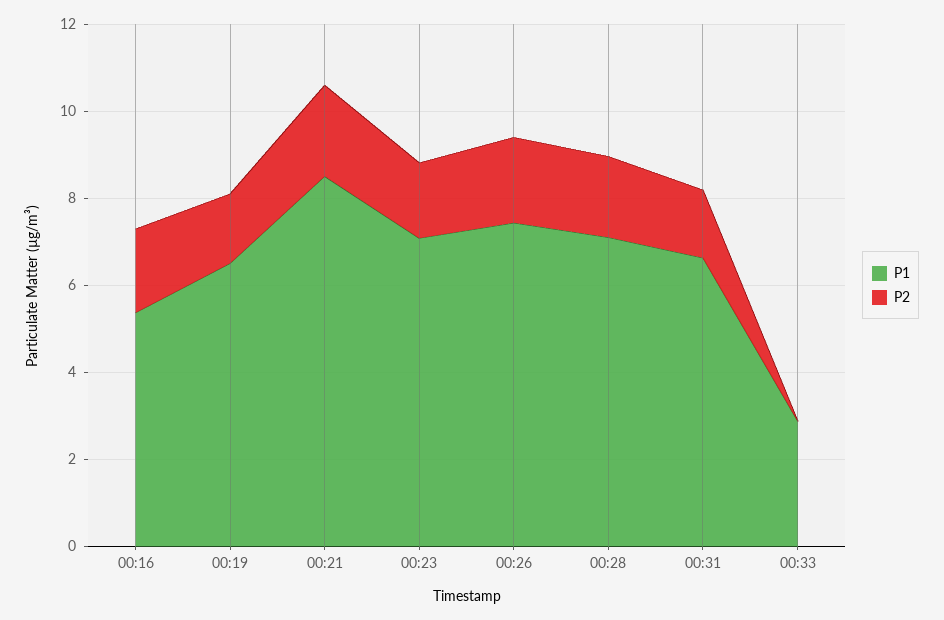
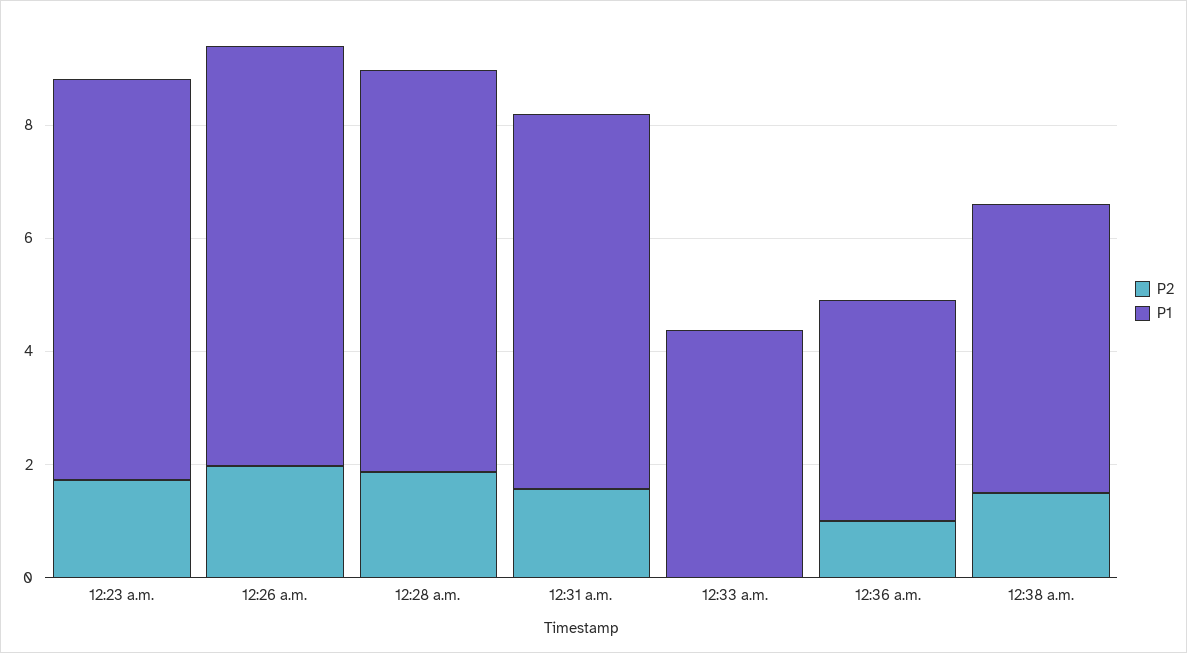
P1, 00:16: 5.5 -> none
P2, 00:16: 2 -> none
P1, 00:19: 6.5 -> none
P2, 00:19: 1.5 -> none
P1, 00:21: 8.5 -> none
P2, 00:21: 2 -> none
P1, 00:33: 3 -> 4.5
P2, 12:36 a.m.: none -> 1
P1, 12:36 a.m.: none -> 4
P2, 12:38 a.m.: none -> 1.5
P1, 12:38 a.m.: none -> 5

